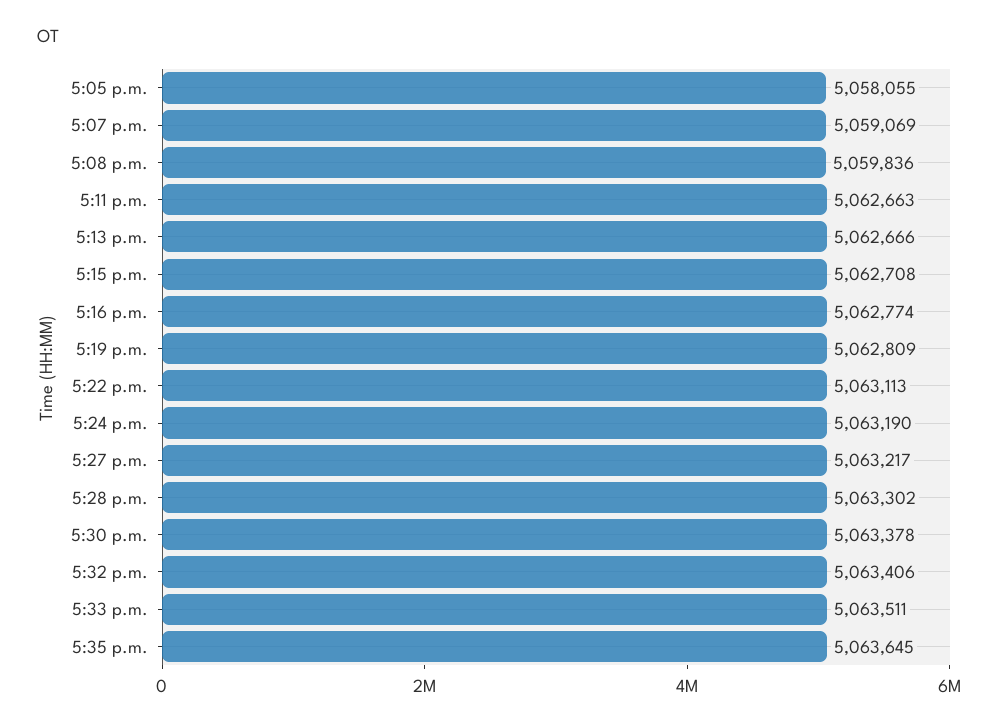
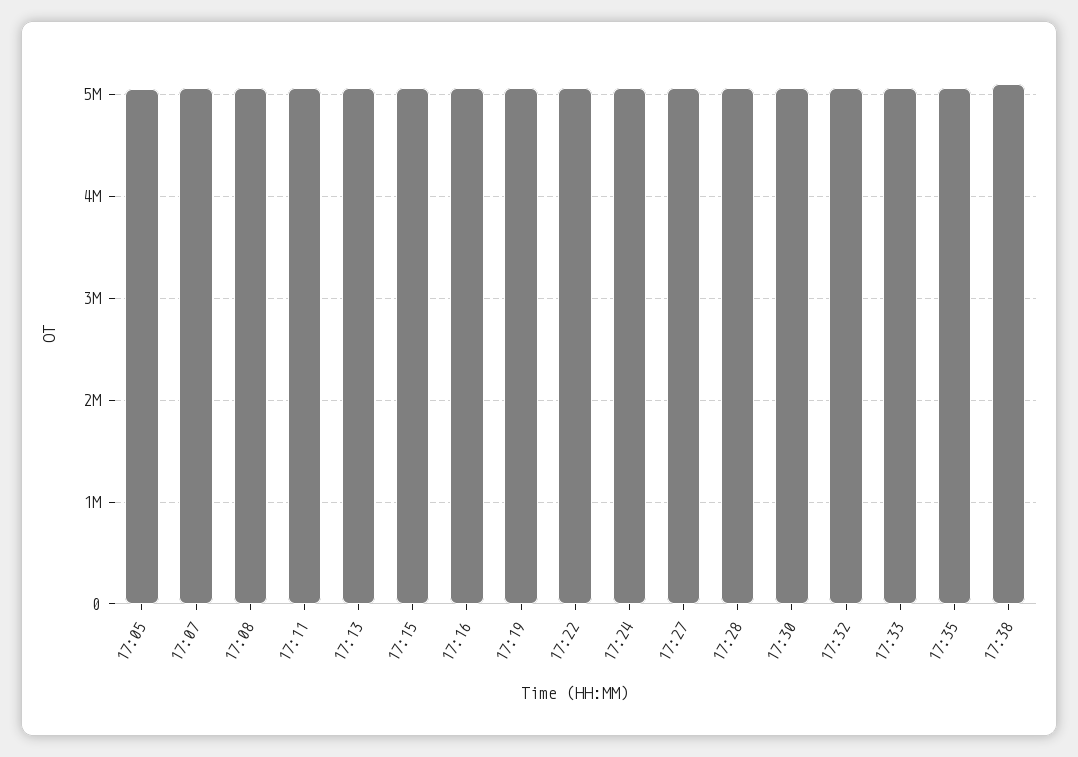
17:38: none -> 5100000

